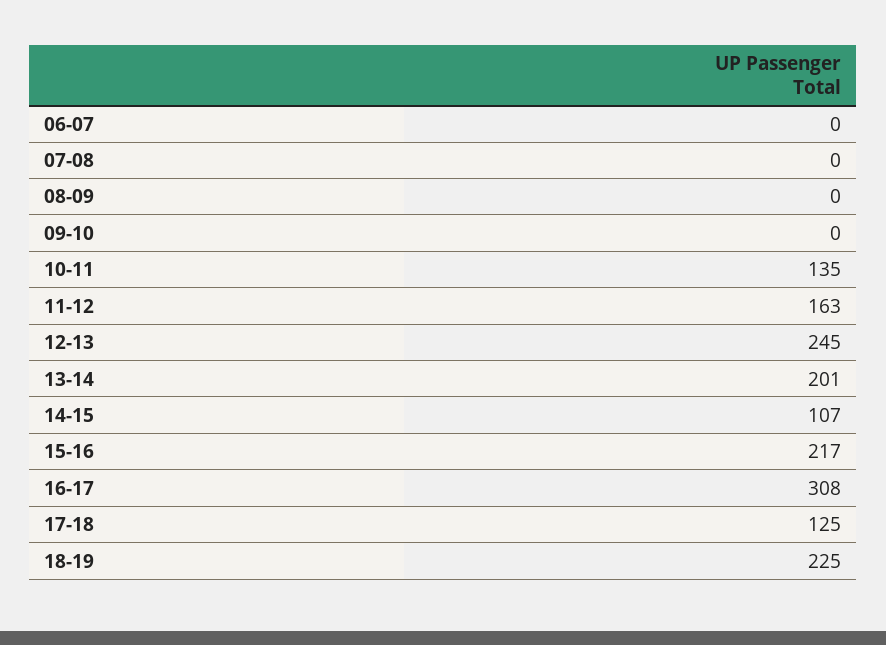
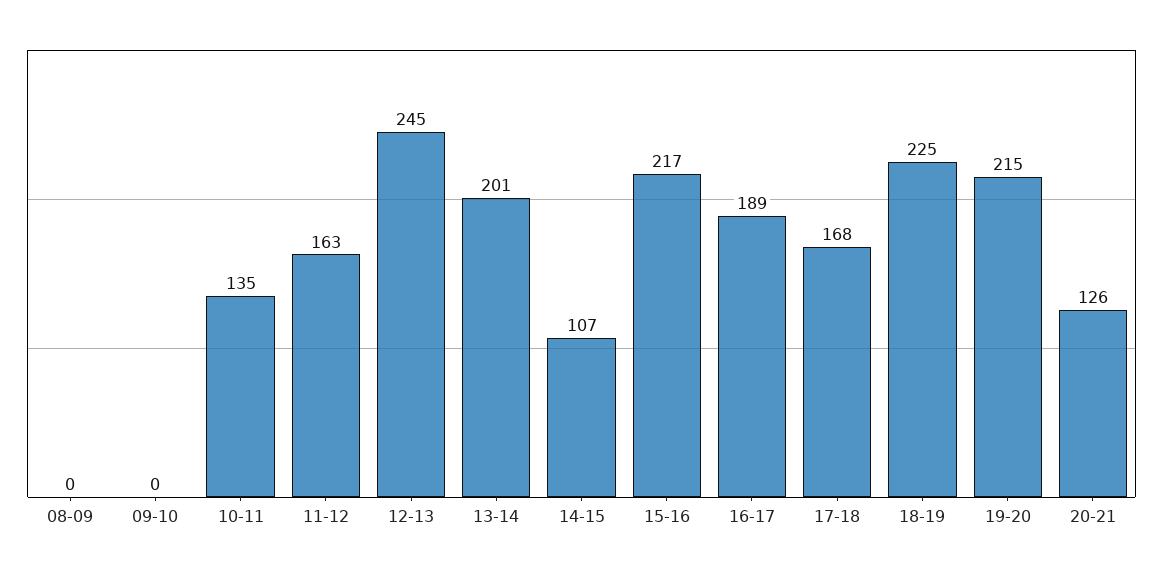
06-07: 0 -> none
07-08: 0 -> none
16-17: 308 -> 189
17-18: 125 -> 168
19-20: none -> 215
20-21: none -> 126

